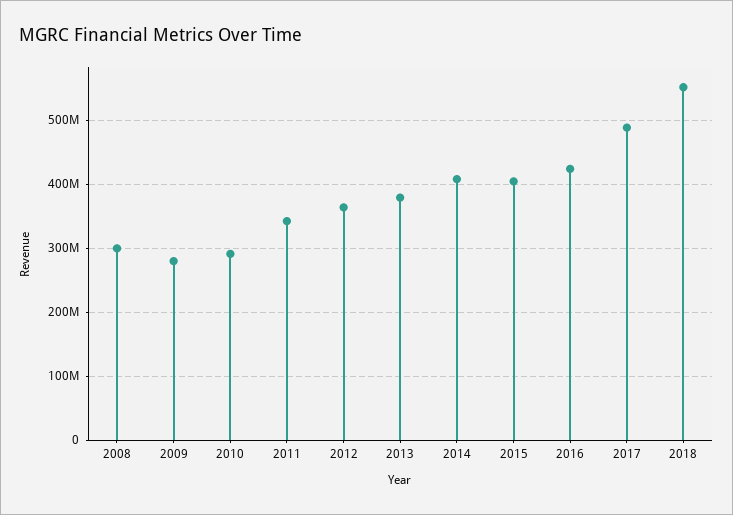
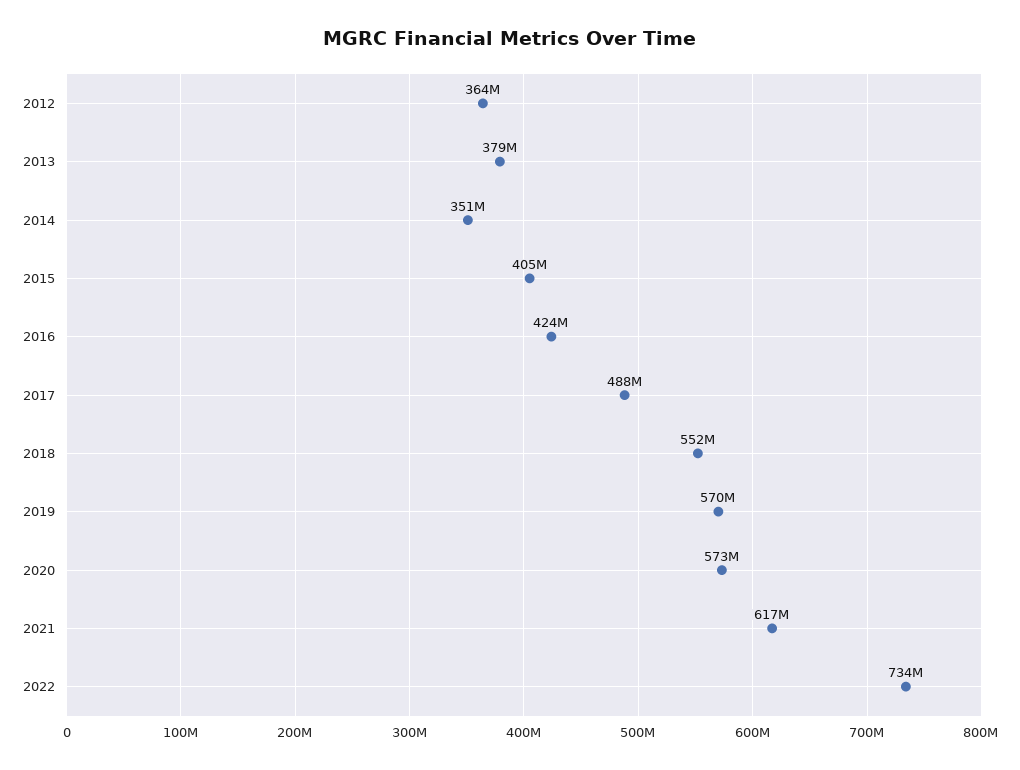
2008: 300000000 -> none
2009: 280000000 -> none
2010: 290000000 -> none
2011: 340000000 -> none
2014: 410000000 -> 351000000
2019: none -> 570000000
2020: none -> 573000000
2021: none -> 617000000
2022: none -> 734000000

